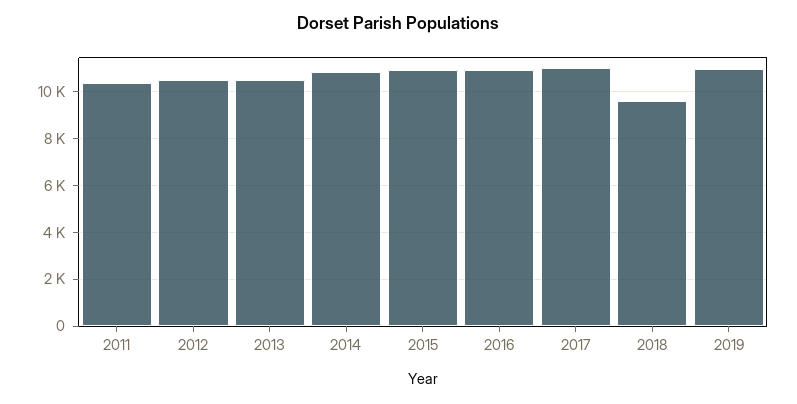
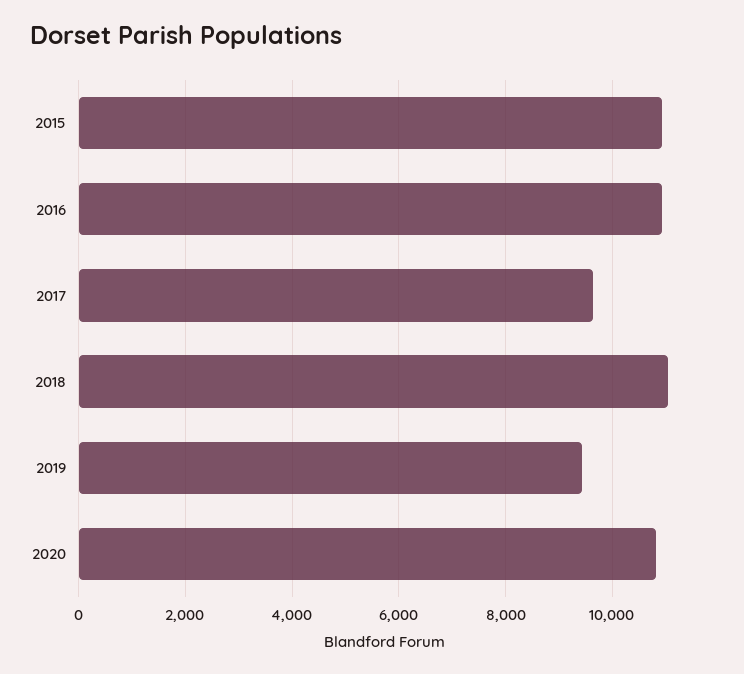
2011: 10500 -> none
2012: 10500 -> none
2013: 10500 -> none
2014: 11000 -> none
2017: 11000 -> 9600
2018: 9500 -> 11000
2019: 11000 -> 9400
2020: none -> 10800

